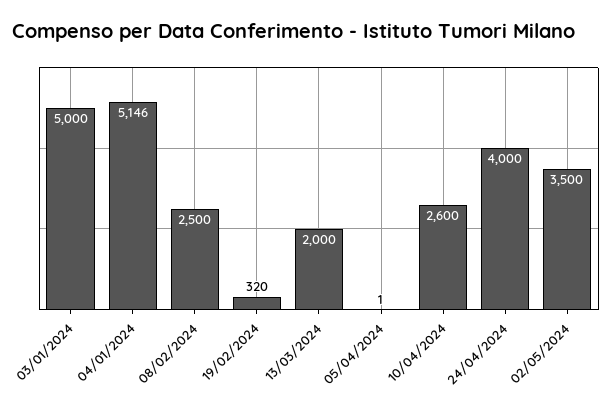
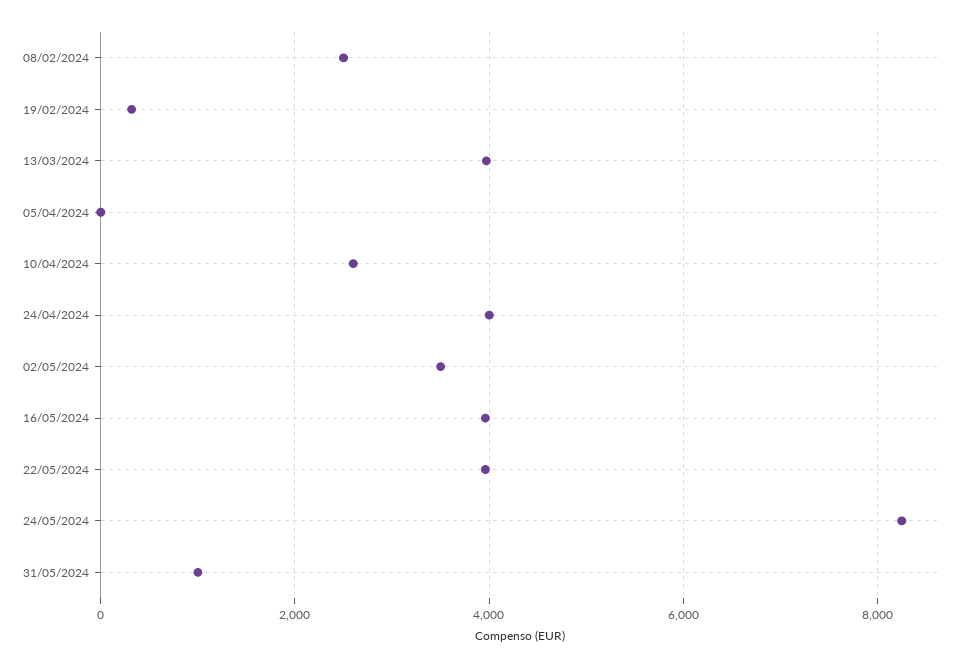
03/01/2024: 5000 -> none
04/01/2024: 5146 -> none
13/03/2024: 2000 -> 4000
16/05/2024: none -> 4000
22/05/2024: none -> 4000
24/05/2024: none -> 8200
31/05/2024: none -> 1000

